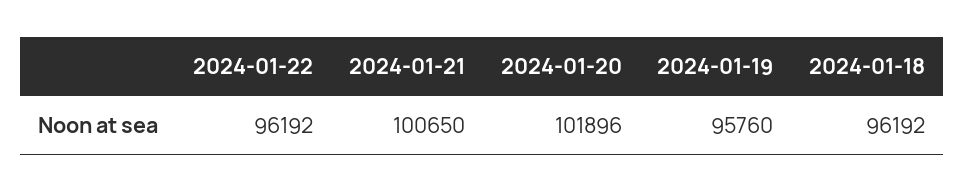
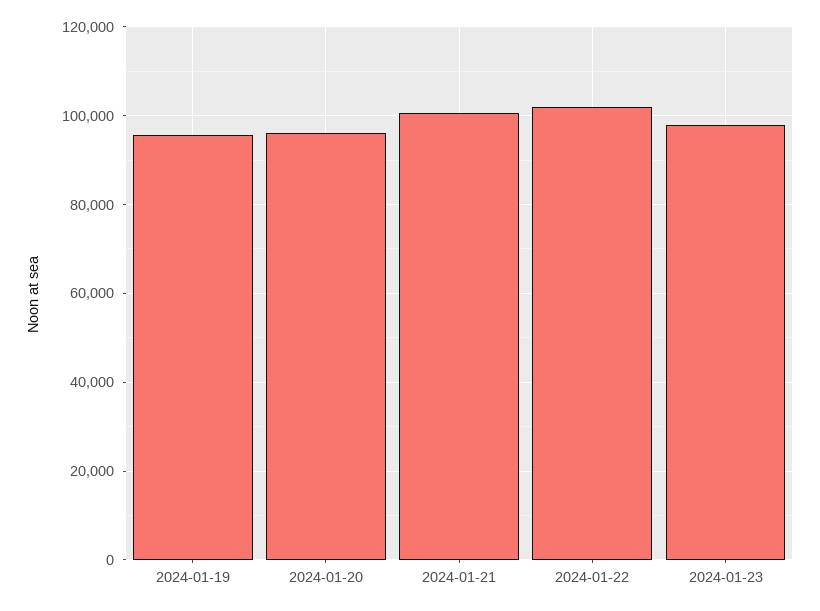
2024-01-22: 96192 -> 102000
2024-01-20: 101896 -> 96000
2024-01-18: 96192 -> none
2024-01-23: none -> 98000

